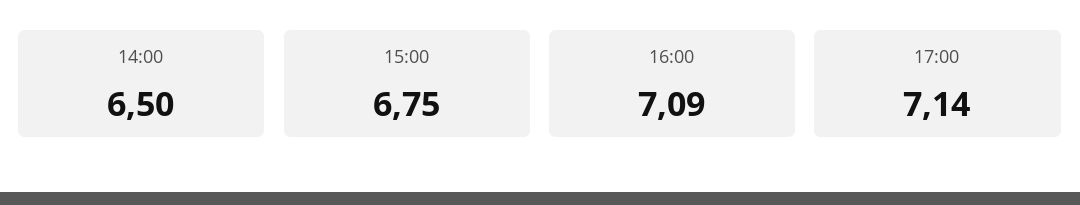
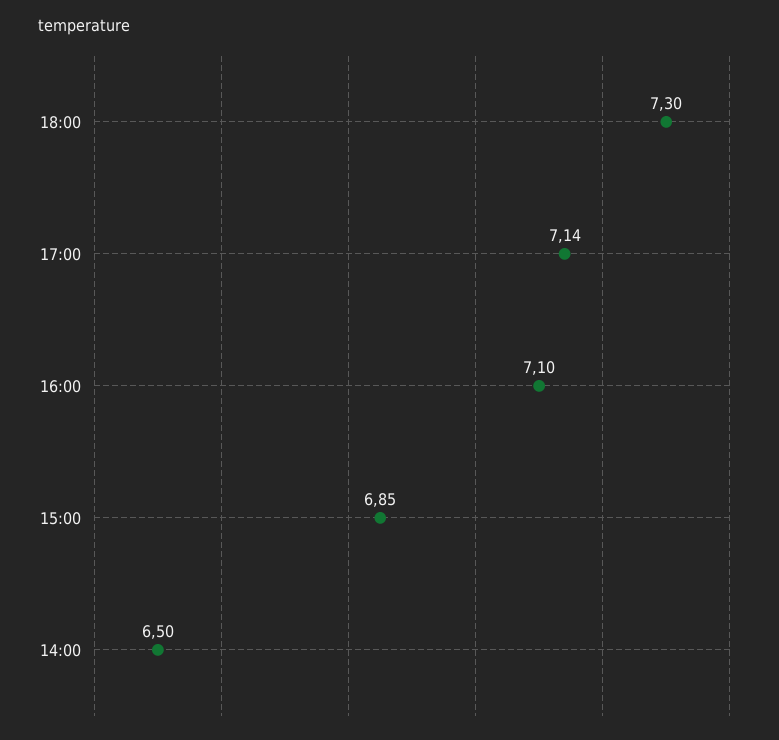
15:00: 6.75 -> 6.85
16:00: 7.09 -> 7.1
18:00: none -> 7.3

